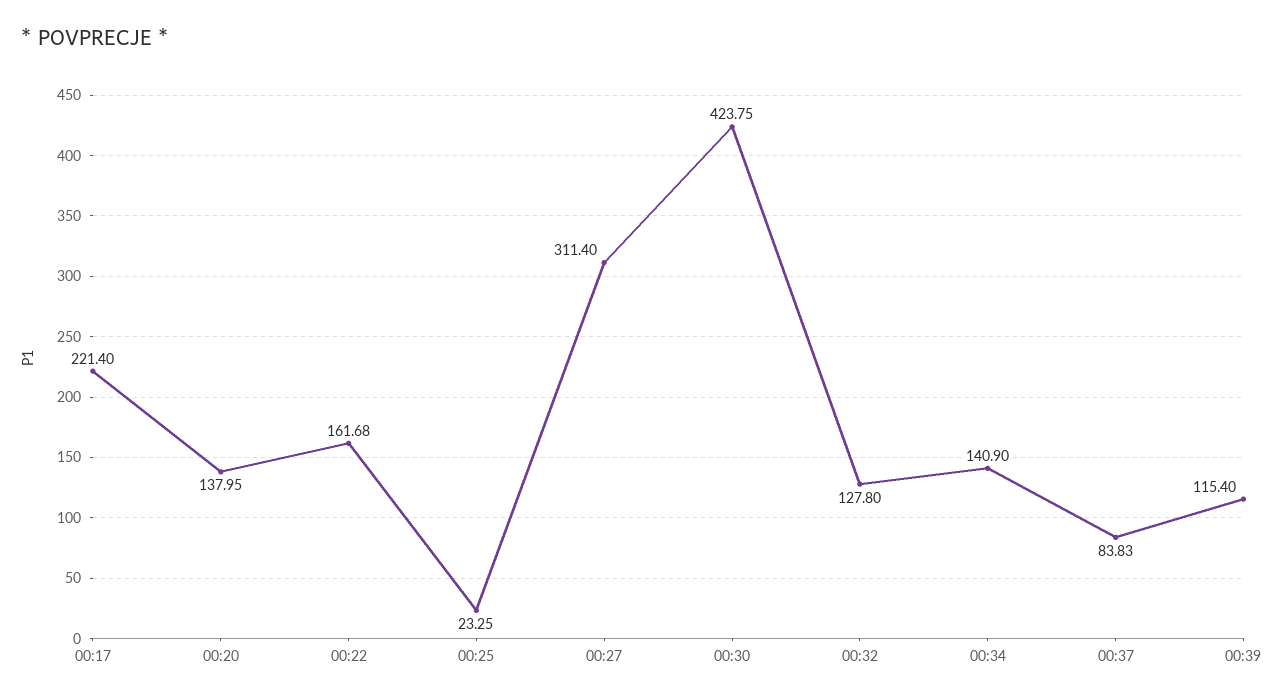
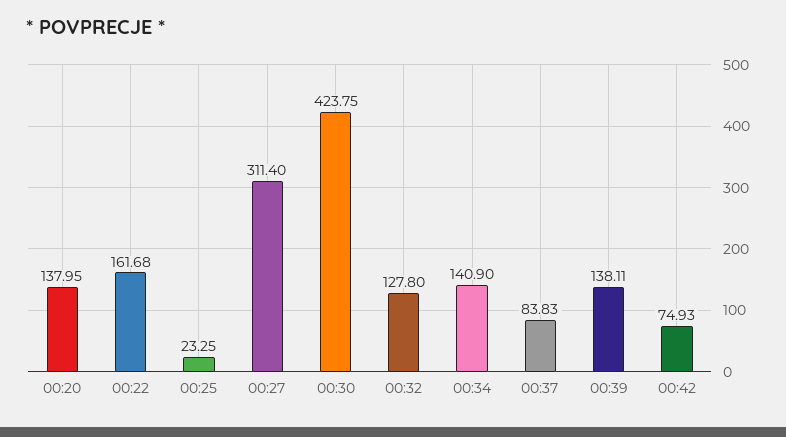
00:17: 221.4 -> none
00:39: 115.4 -> 138.11
00:42: none -> 74.93

